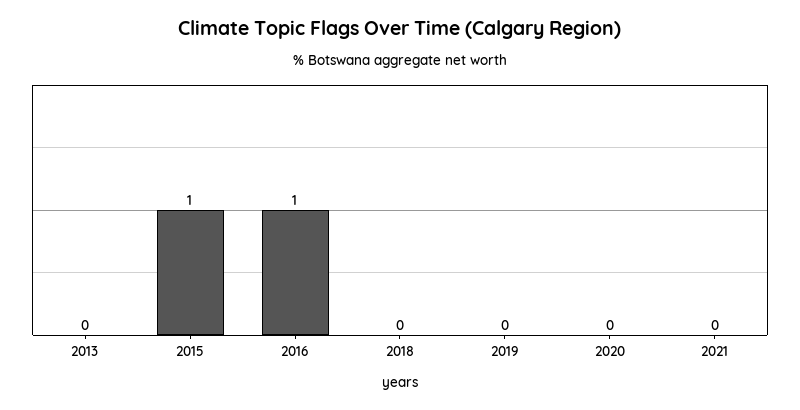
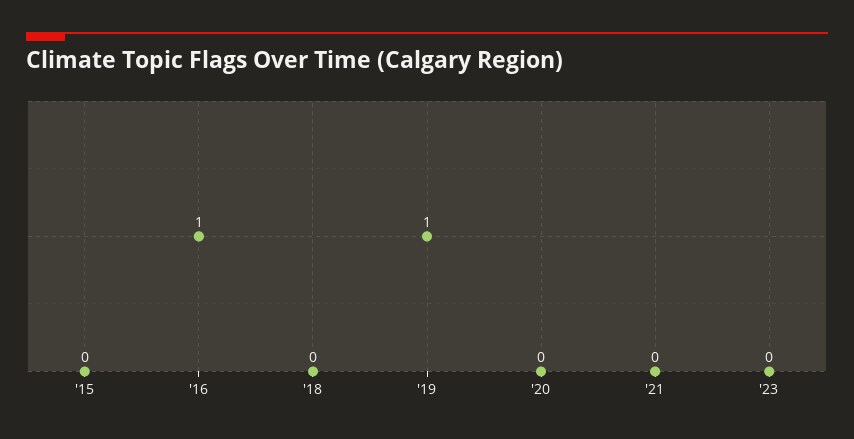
2013: 0 -> none
2015: 1 -> 0
2019: 0 -> 1
'23: none -> 0

